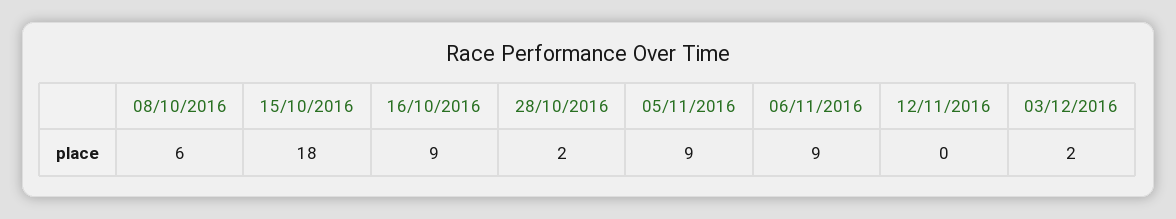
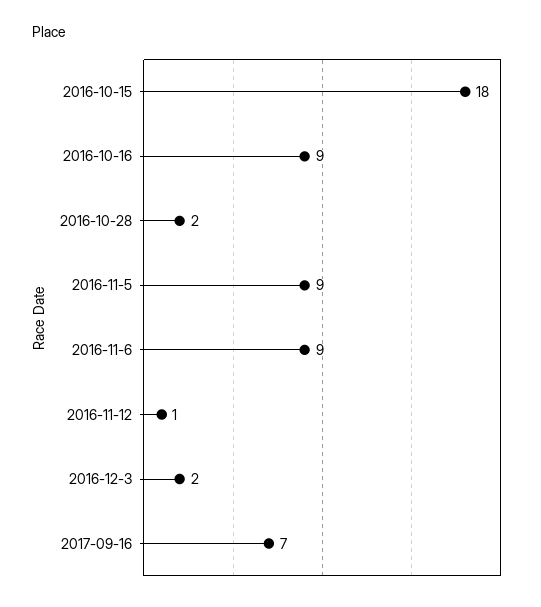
08/10/2016: 6 -> none
12/11/2016: 0 -> 1
2017-09-16: none -> 7

